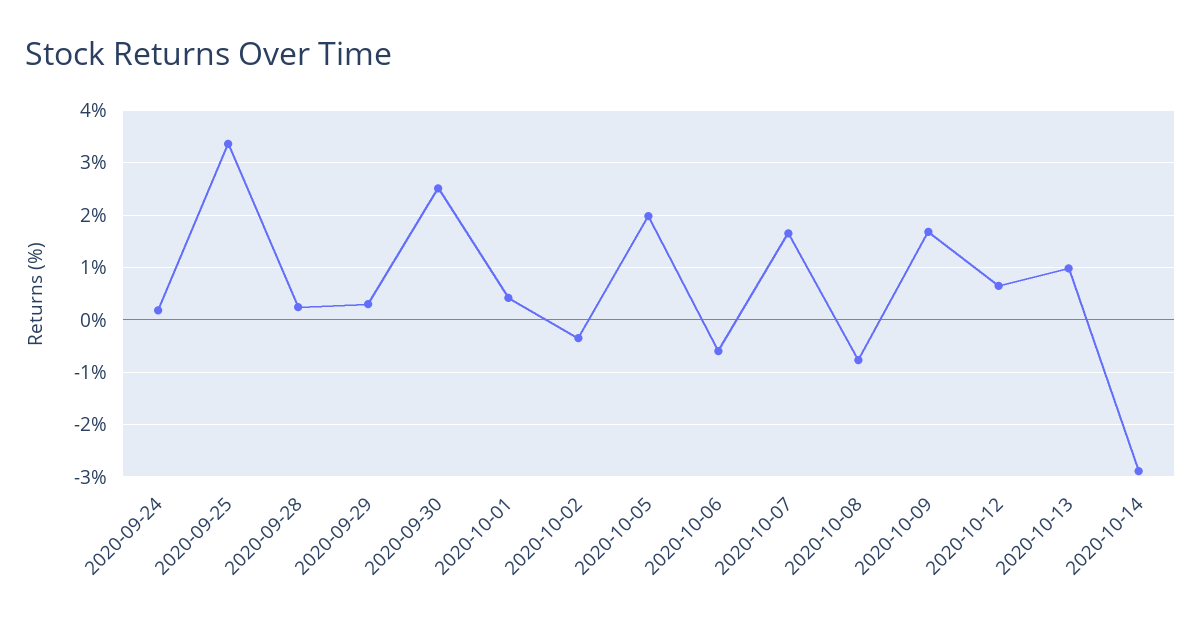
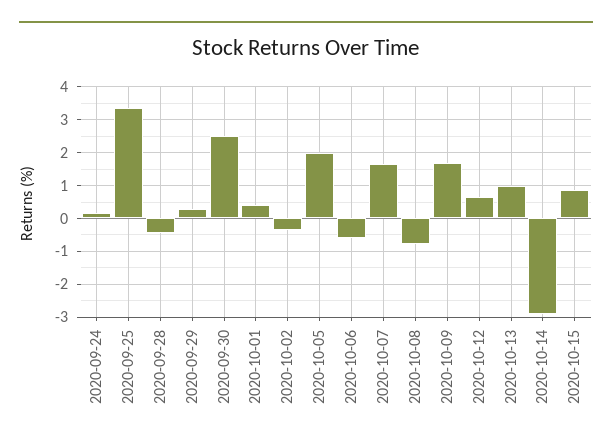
2020-09-28: 0.2 -> -0.4
2020-10-15: none -> 0.8

